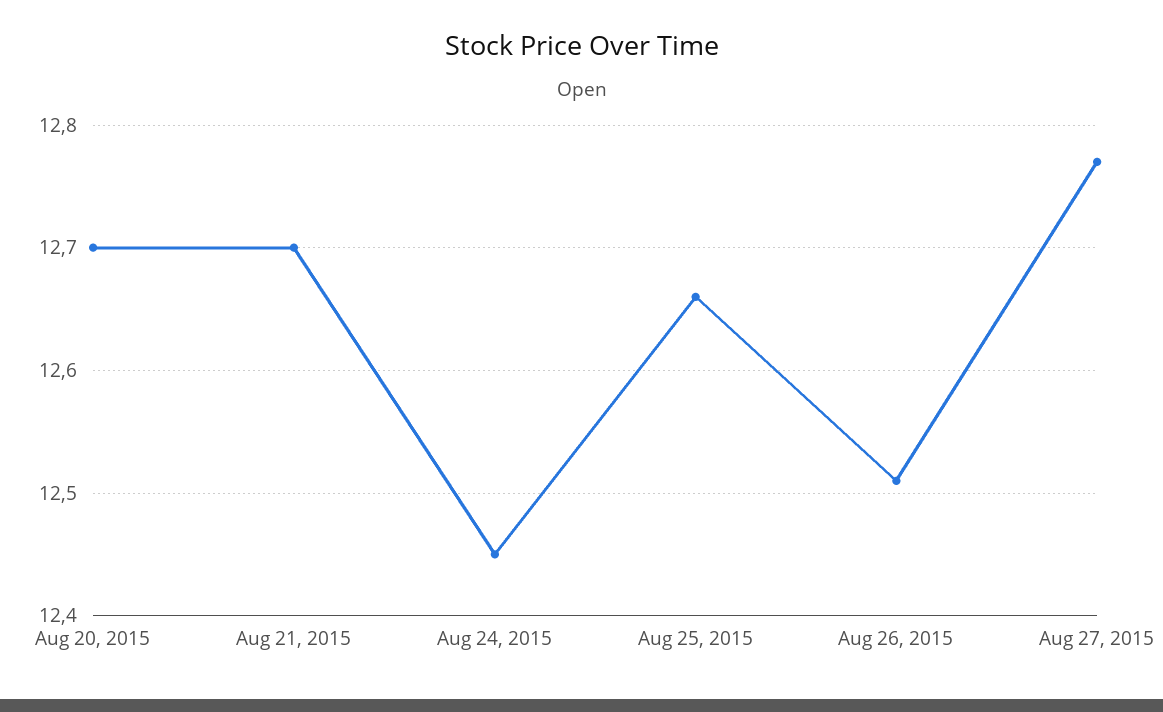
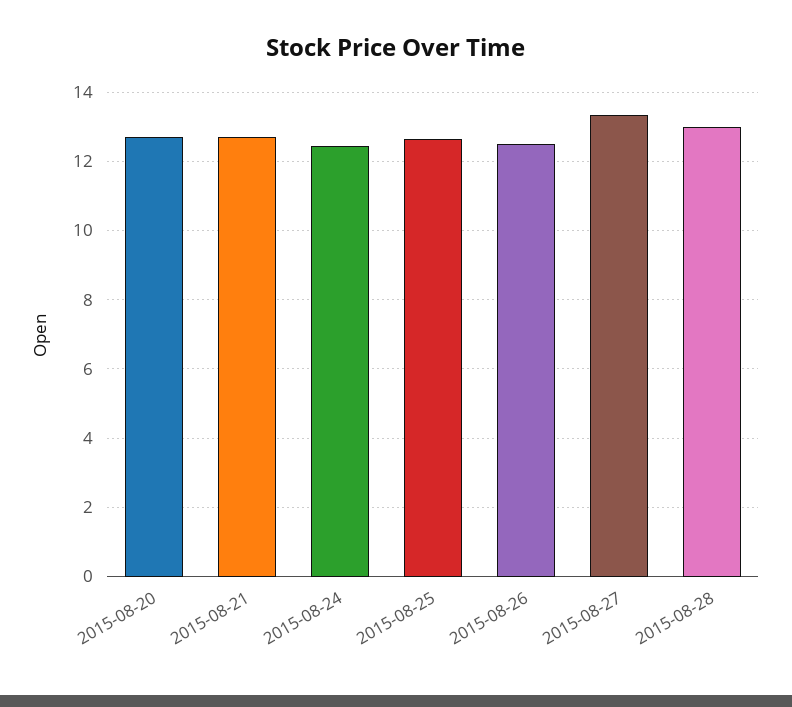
Aug 27, 2015: 12.77 -> 13.4
2015-08-28: none -> 13

